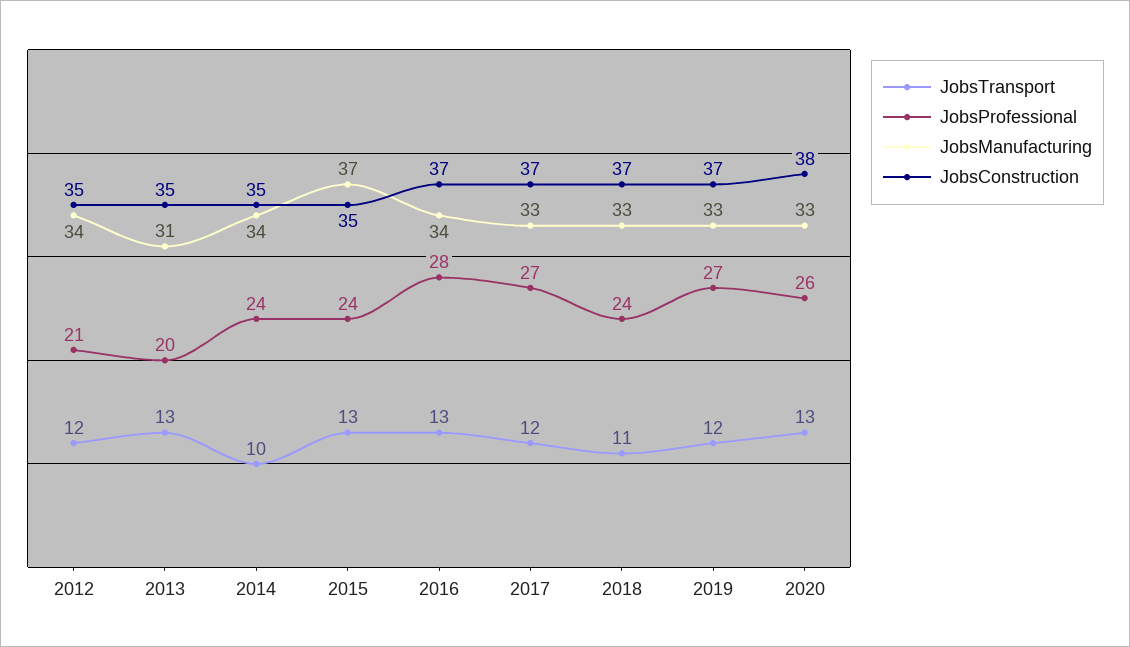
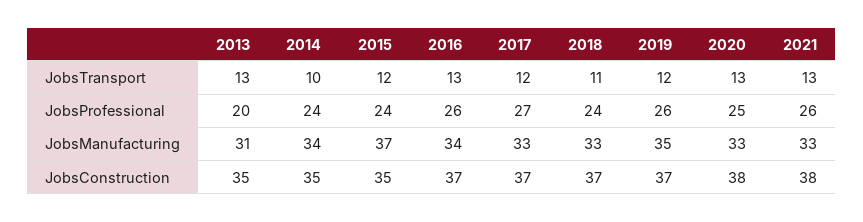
JobsTransport, 2012: 12 -> none
JobsProfessional, 2012: 21 -> none
JobsManufacturing, 2012: 34 -> none
JobsConstruction, 2012: 35 -> none
JobsTransport, 2015: 13 -> 12
JobsProfessional, 2016: 28 -> 26
JobsProfessional, 2019: 27 -> 26
JobsManufacturing, 2019: 33 -> 35
JobsProfessional, 2020: 26 -> 25
JobsTransport, 2021: none -> 13
JobsProfessional, 2021: none -> 26
JobsManufacturing, 2021: none -> 33
JobsConstruction, 2021: none -> 38

